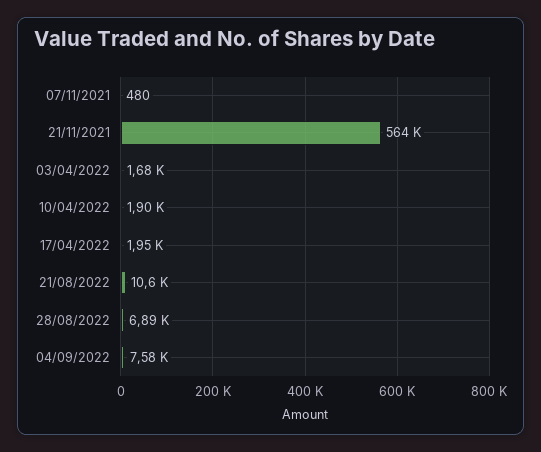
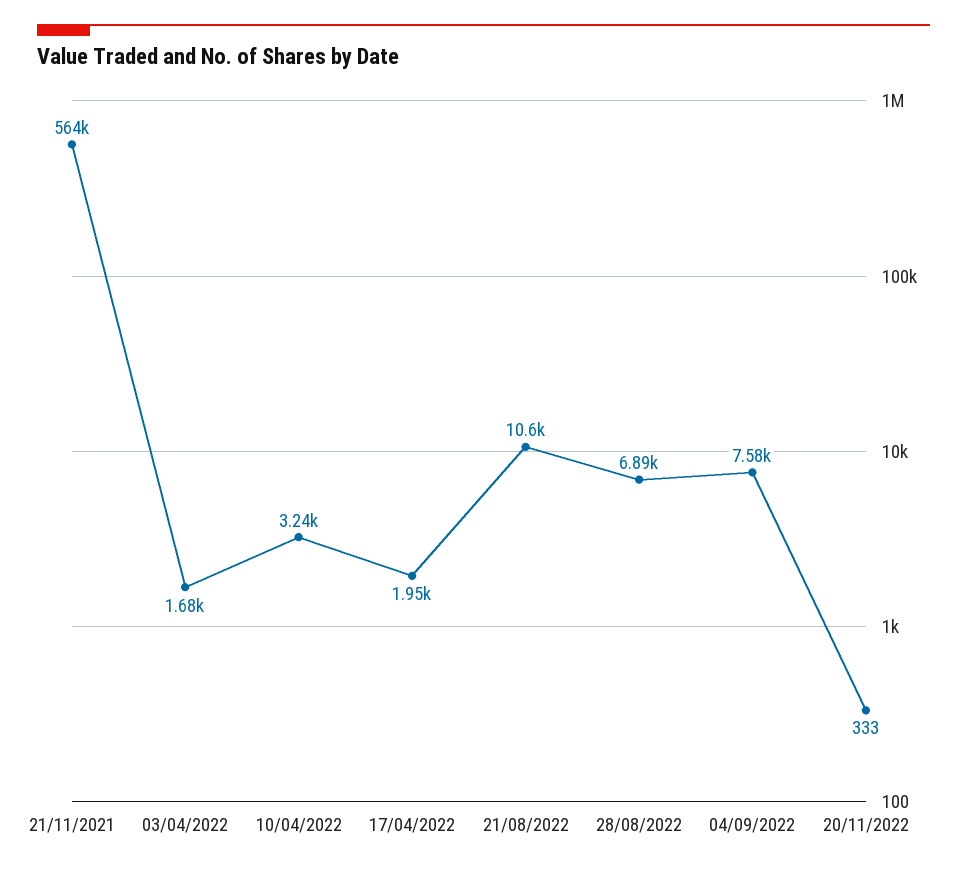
07/11/2021: 480 -> none
10/04/2022: 1900 -> 3240
20/11/2022: none -> 333

